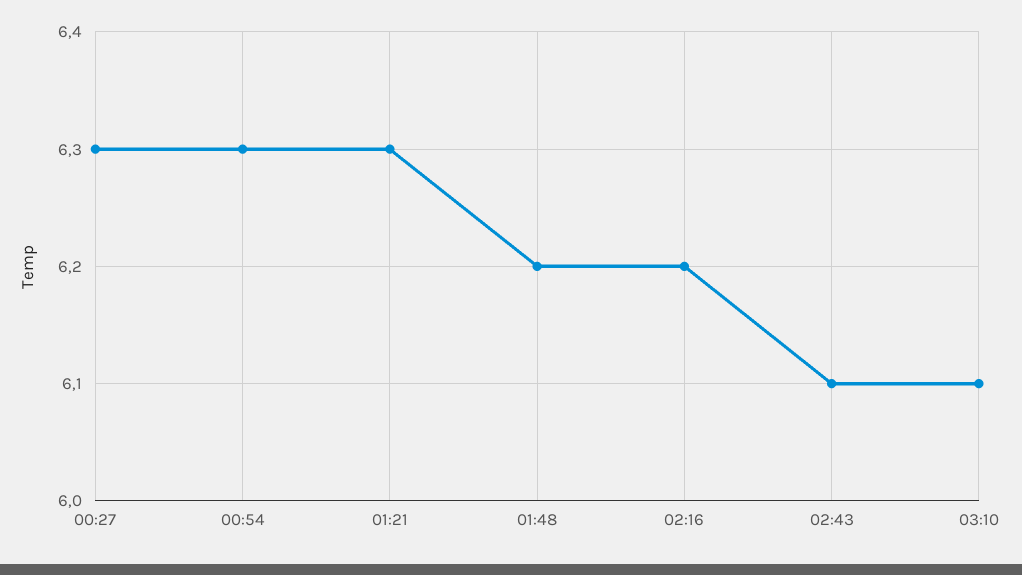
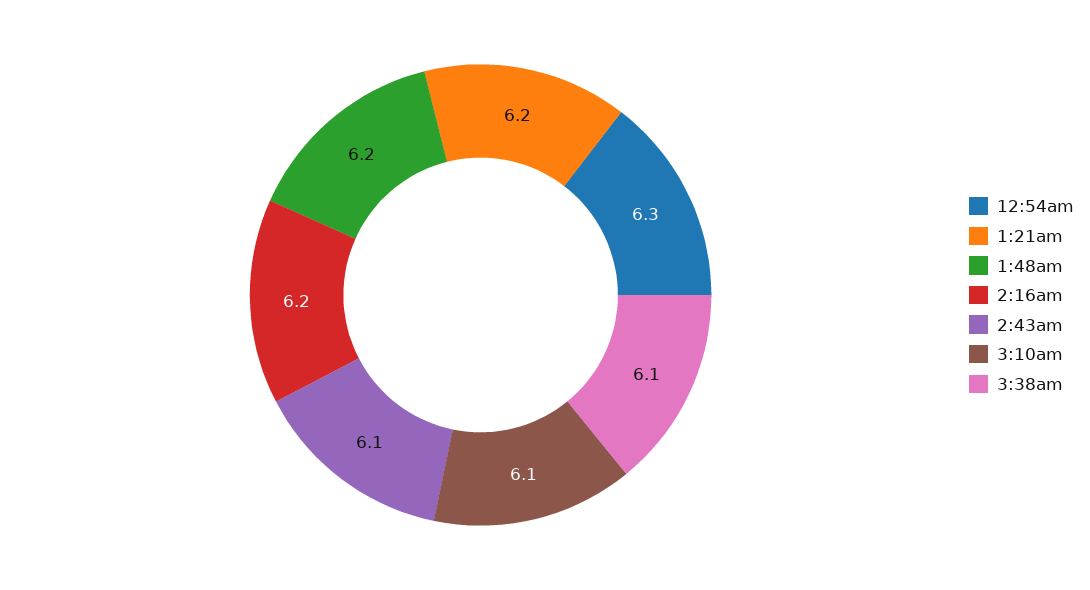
00:27: 6.3 -> none
01:21: 6.3 -> 6.2
3:38am: none -> 6.1

